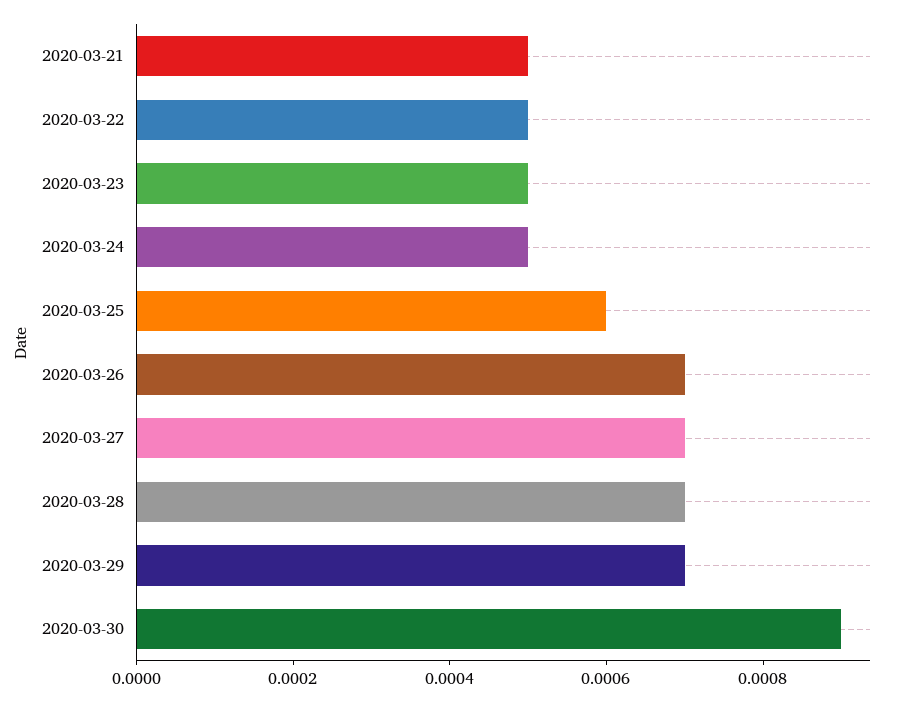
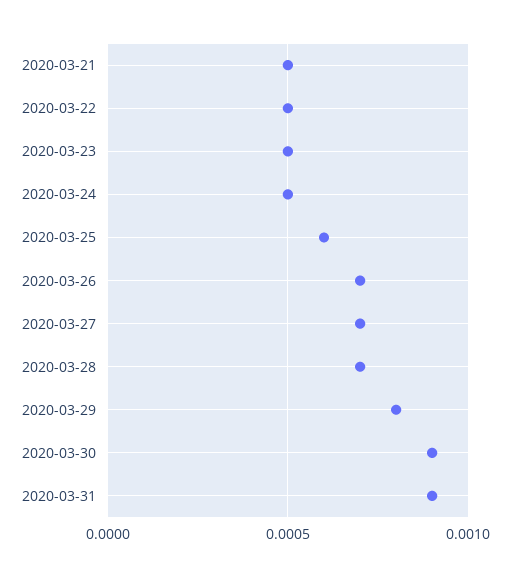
2020-03-29: 0.0007 -> 0.0008
2020-03-31: none -> 0.0009

